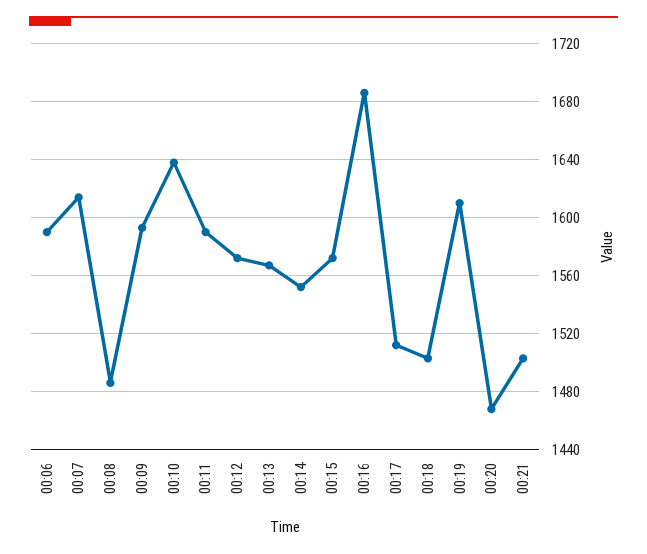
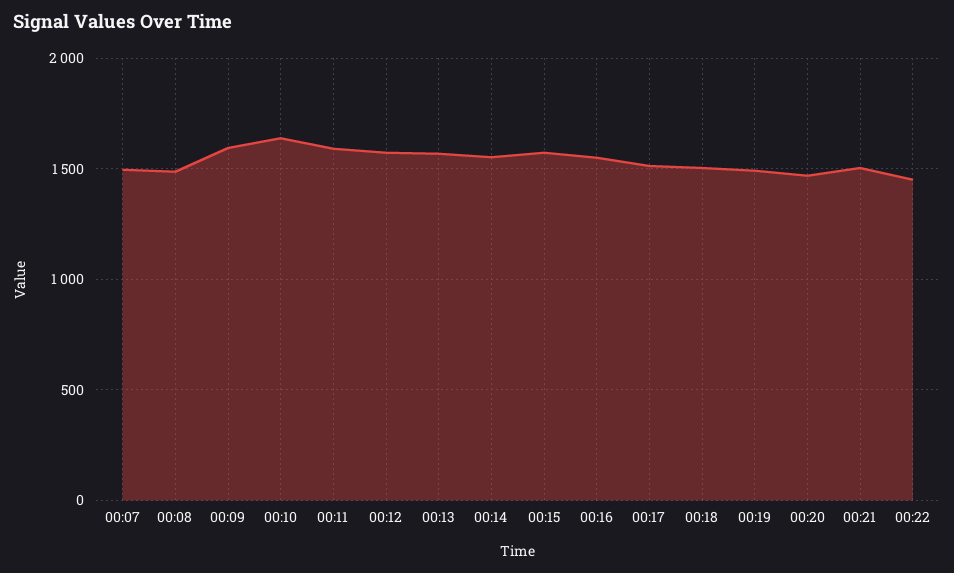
00:06: 1590 -> none
00:07: 1615 -> 1500
00:16: 1685 -> 1550
00:19: 1610 -> 1500
00:22: none -> 1450

